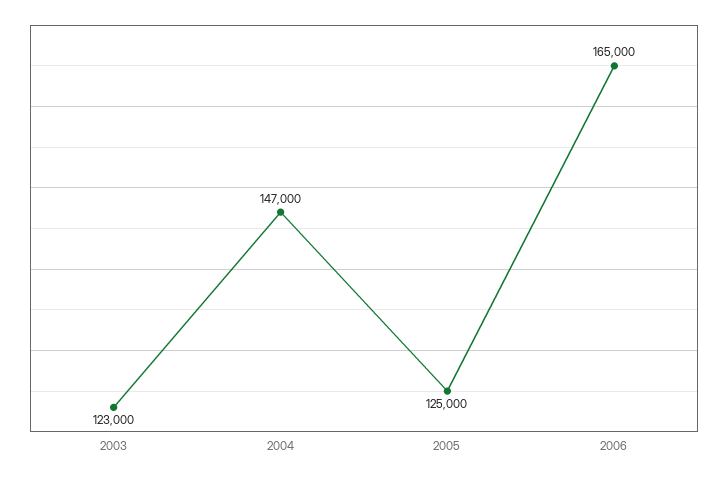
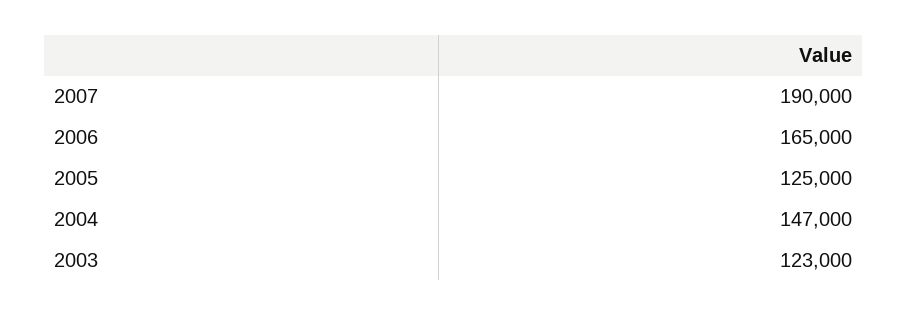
2007: none -> 190000

